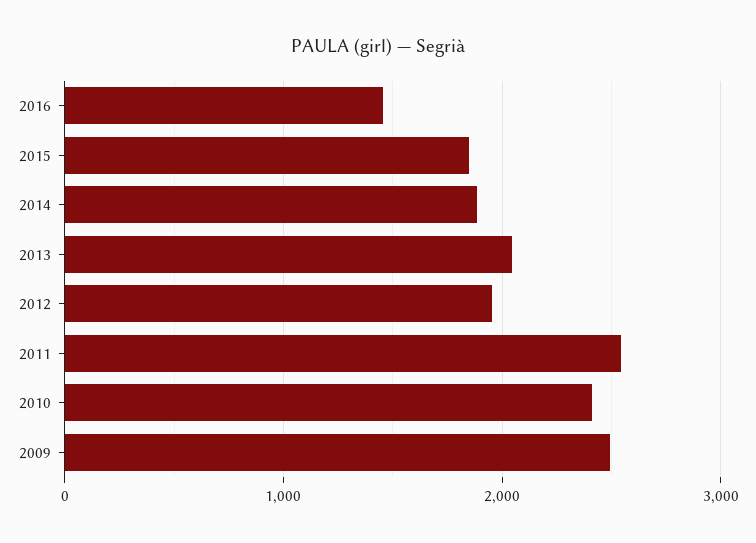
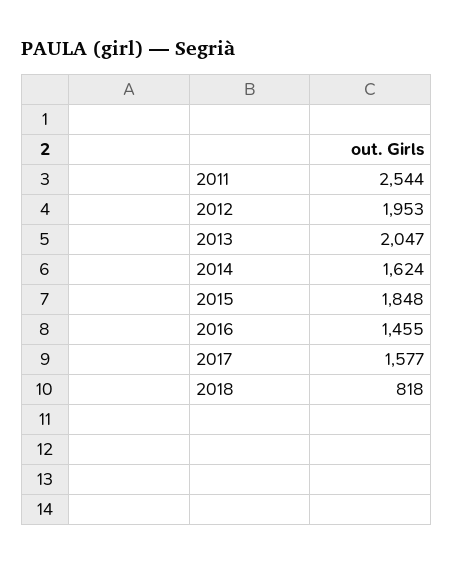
2014: 1900 -> 1624
2010: 2400 -> none
2009: 2500 -> none
2017: none -> 1577
2018: none -> 818

